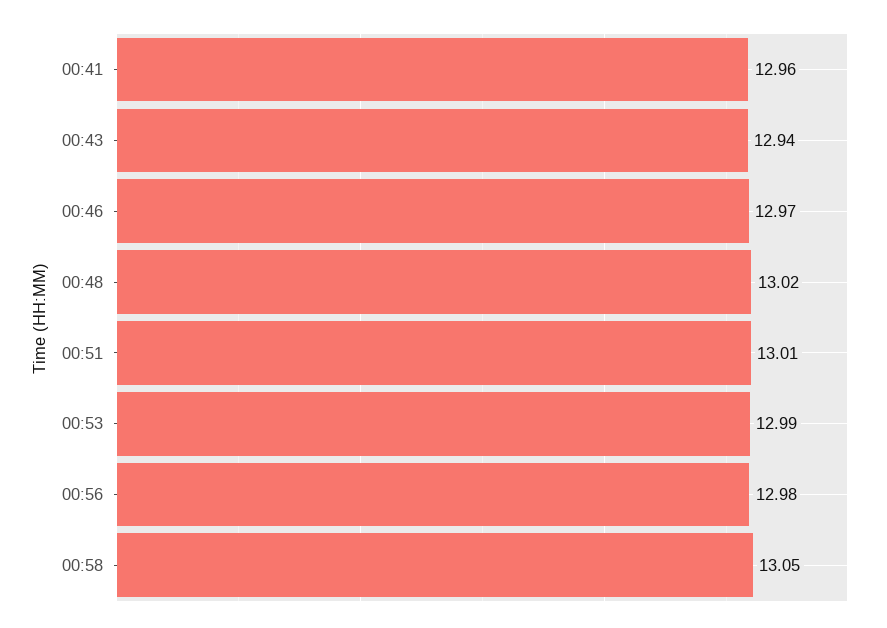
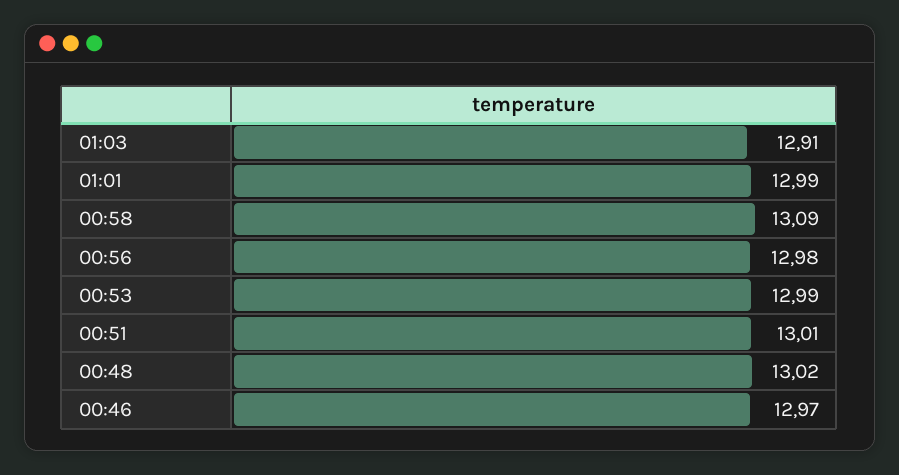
00:41: 12.96 -> none
00:43: 12.94 -> none
00:58: 13.05 -> 13.09
01:03: none -> 12.91
01:01: none -> 12.99

